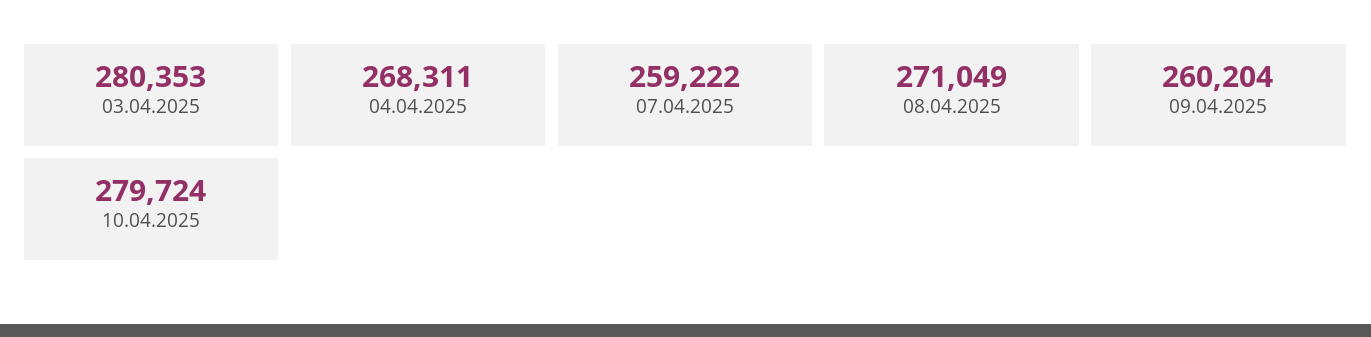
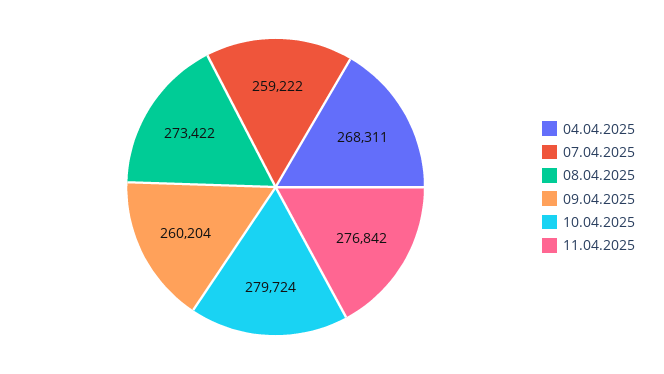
03.04.2025: 280353 -> none
08.04.2025: 271049 -> 273422
11.04.2025: none -> 276842

